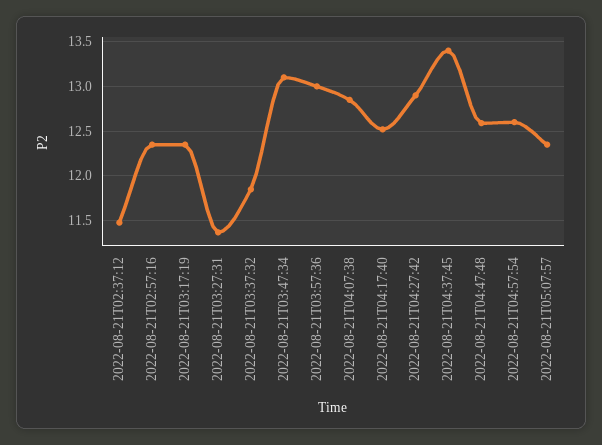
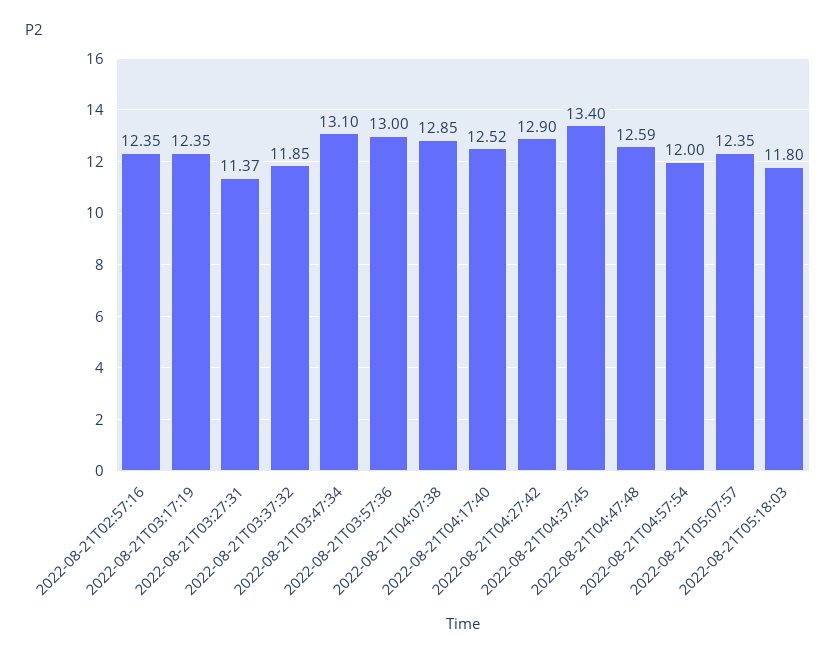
2022-08-21T02:37:12: 11.5 -> none
2022-08-21T04:57:54: 12.6 -> 12
2022-08-21T05:18:03: none -> 11.8

